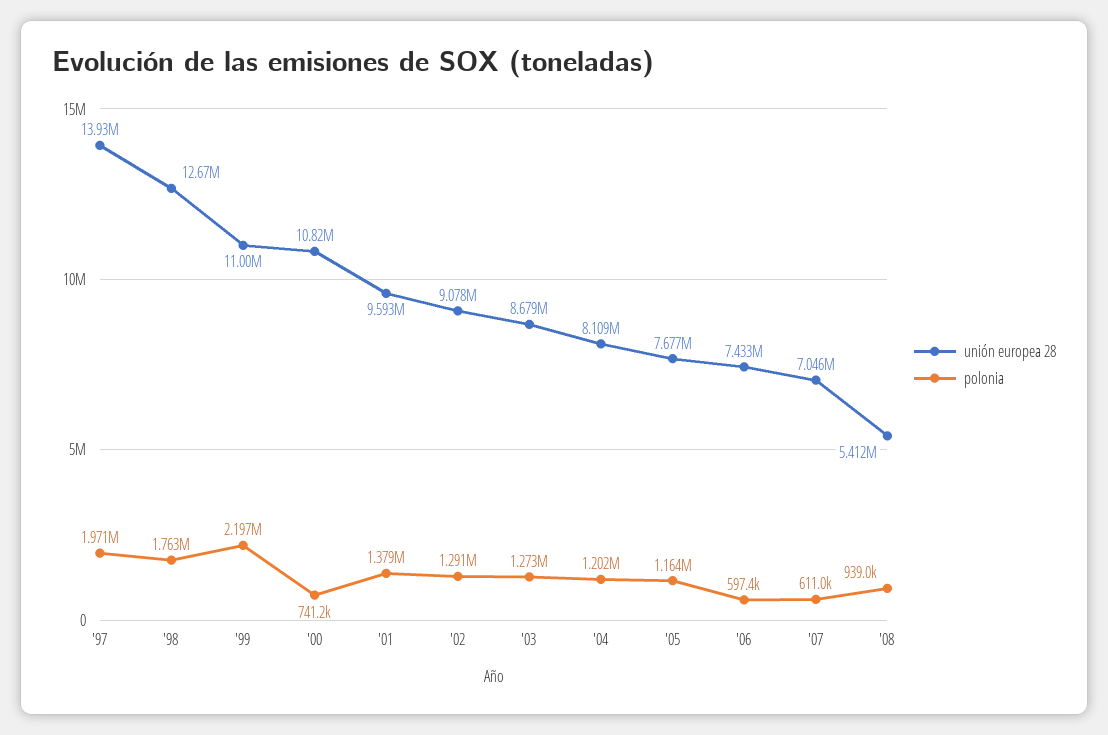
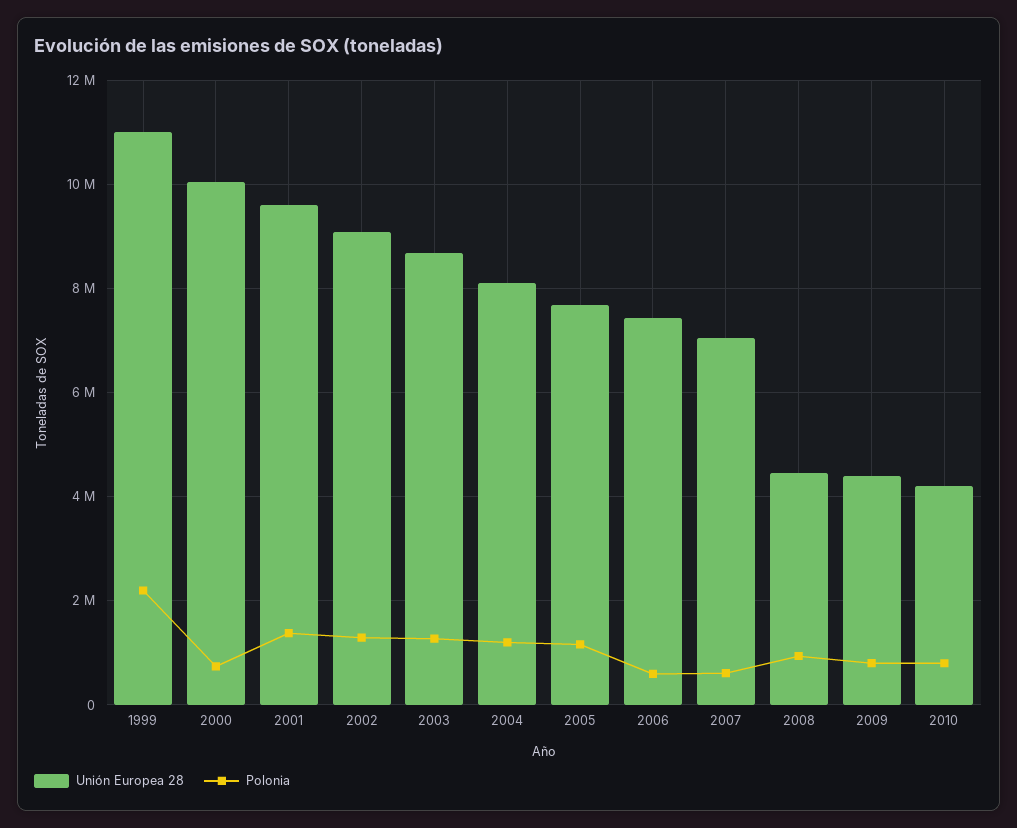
unión europea 28, '97: 13930000 -> none
polonia, '97: 1971000 -> none
unión europea 28, '98: 12670000 -> none
polonia, '98: 1763000 -> none
unión europea 28, '00: 10820000 -> 10000000
unión europea 28, '08: 5412000 -> 4400000
unión europea 28, 2009: none -> 4400000
polonia, 2009: none -> 800000
unión europea 28, 2010: none -> 4200000
polonia, 2010: none -> 800000

